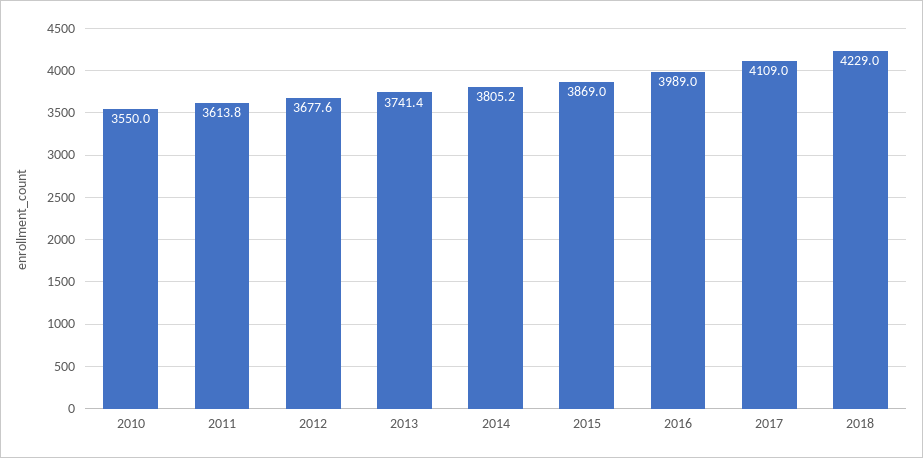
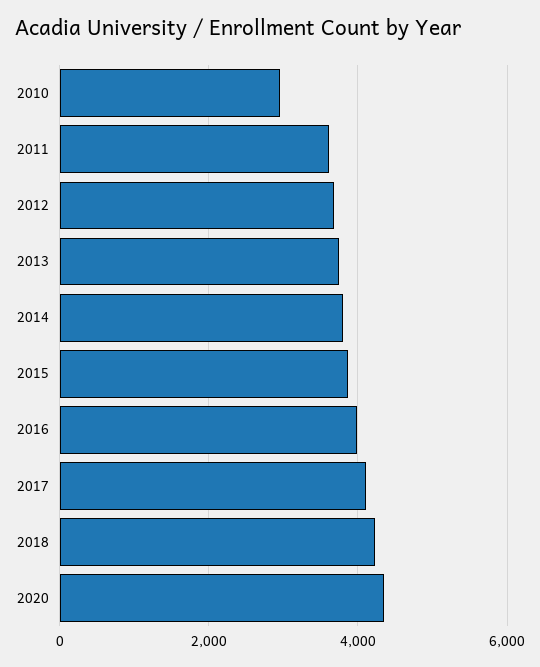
2010: 3550 -> 3000
2020: none -> 4400

